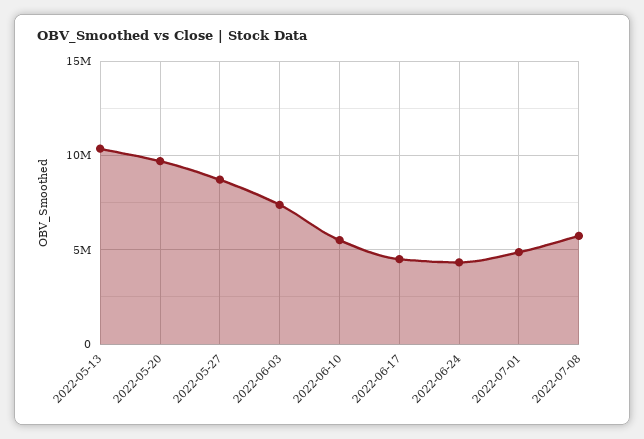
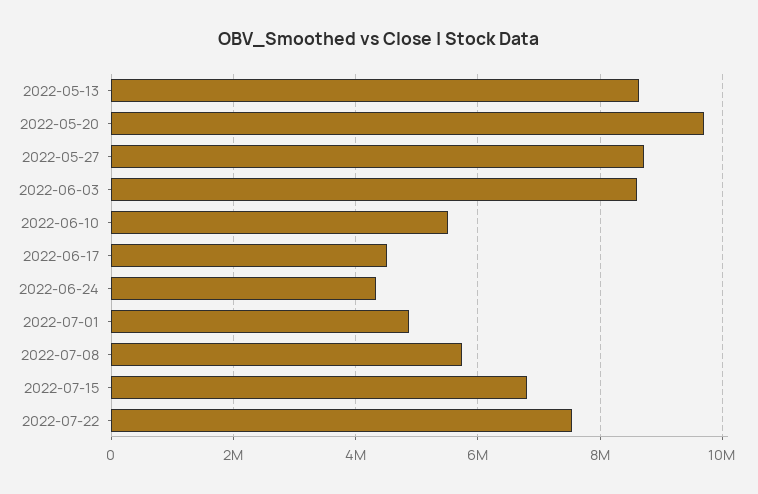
2022-05-13: 10500000 -> 8600000
2022-06-03: 7500000 -> 8600000
2022-07-15: none -> 6800000
2022-07-22: none -> 7600000

